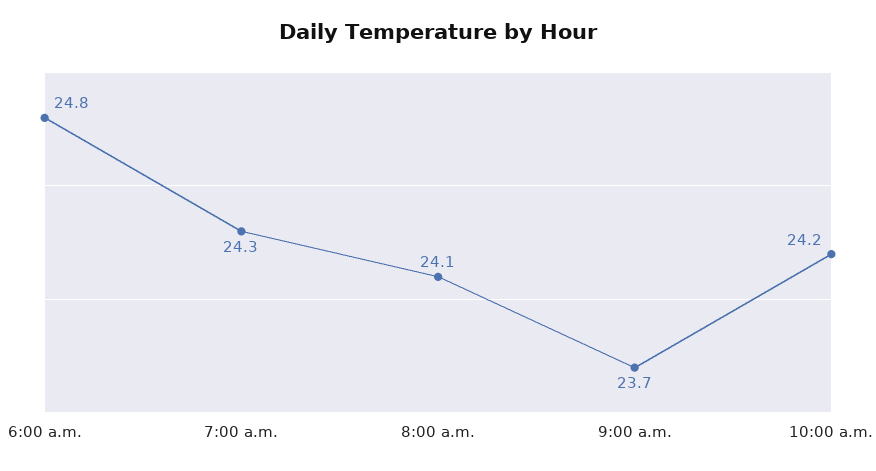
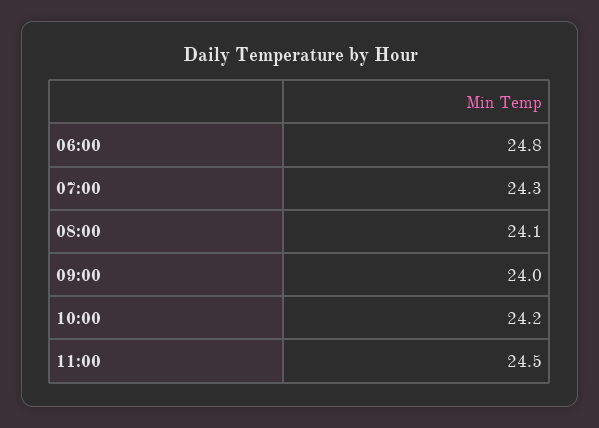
9:00 a.m.: 23.7 -> 24
11:00: none -> 24.5

